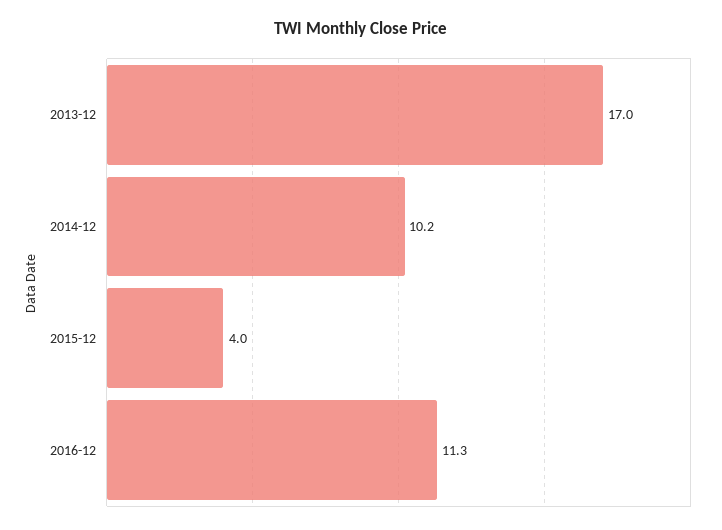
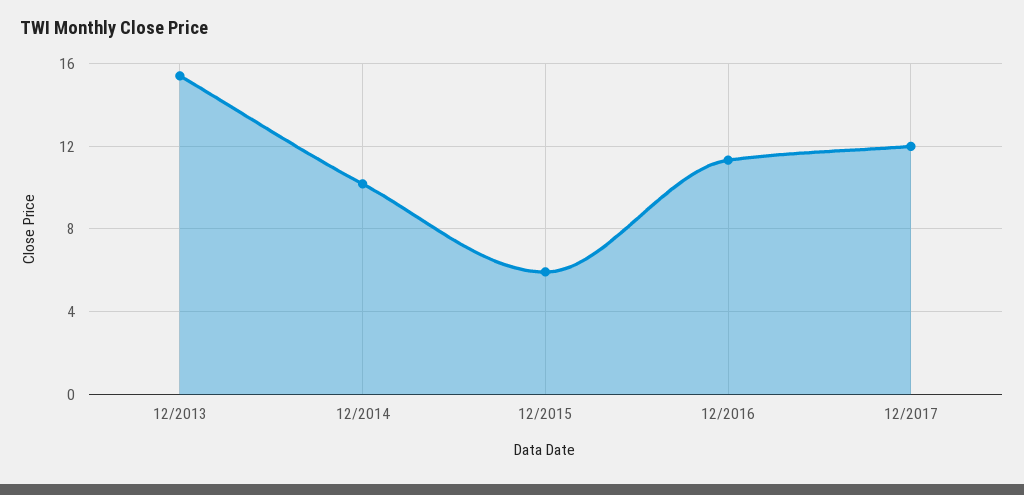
2013-12: 17 -> 15.5
2015-12: 4 -> 6
12/2017: none -> 12

